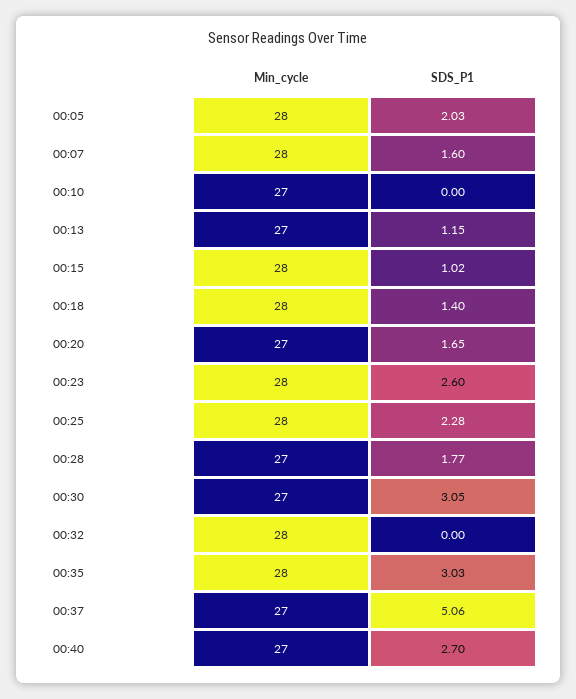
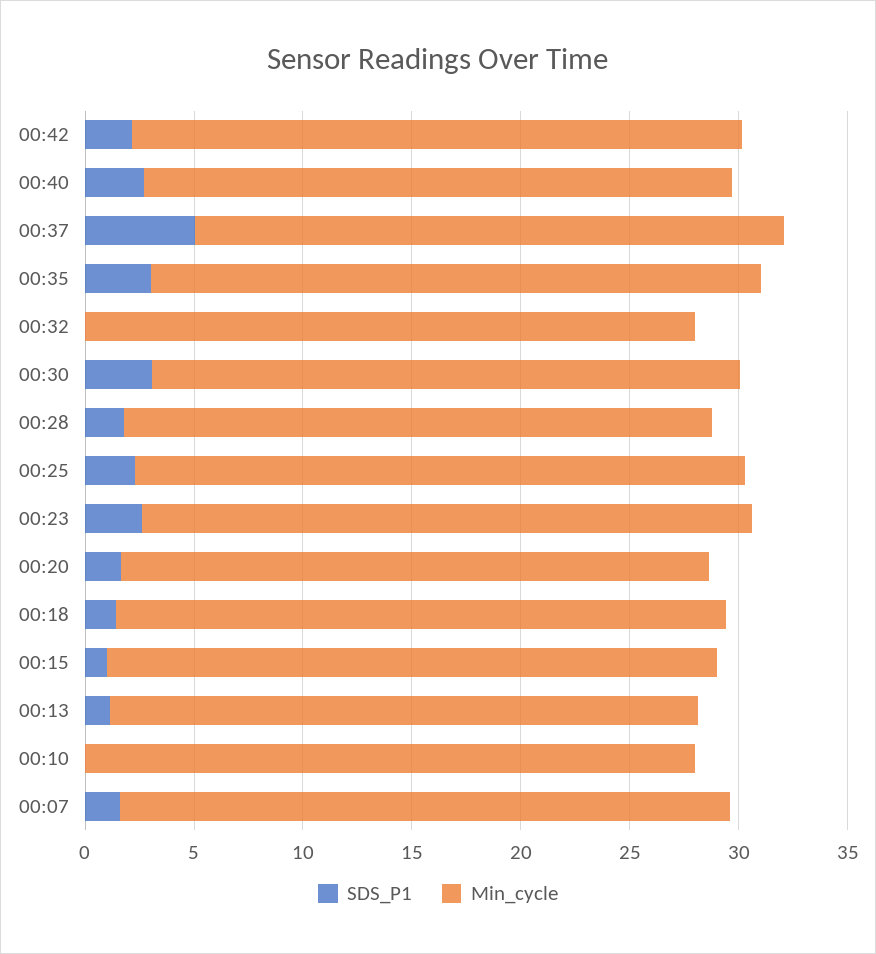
Min_cycle, 00:05: 28 -> none
SDS_P1, 00:05: 2.03 -> none
Min_cycle, 00:10: 27 -> 28
SDS_P1, 00:42: none -> 2
Min_cycle, 00:42: none -> 28

